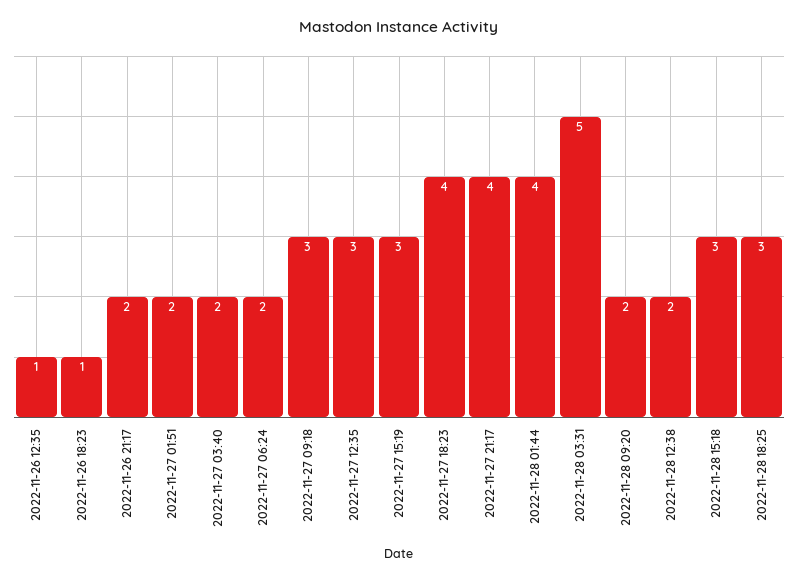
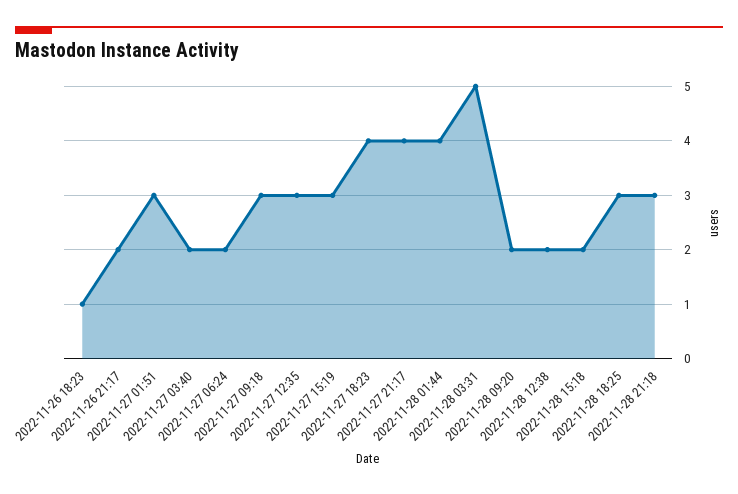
2022-11-26 12:35: 1 -> none
2022-11-27 01:51: 2 -> 3
2022-11-28 15:18: 3 -> 2
2022-11-28 21:18: none -> 3

